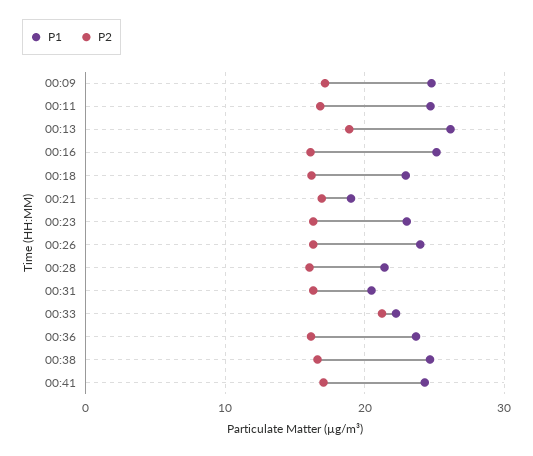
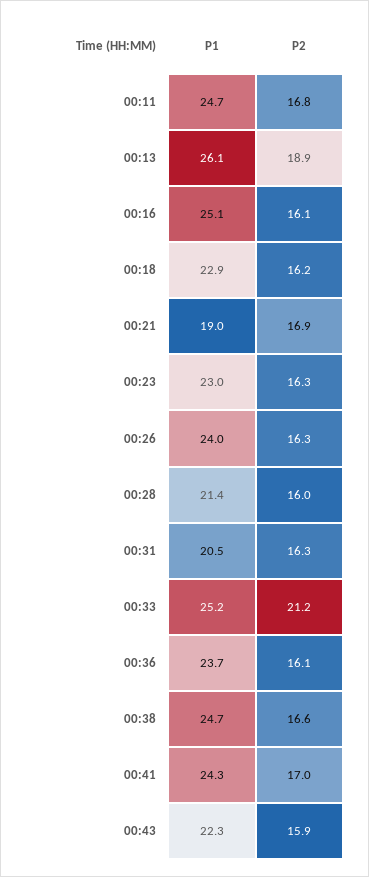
P1, 00:09: 25 -> none
P2, 00:09: 17 -> none
P1, 00:33: 22 -> 25.2
P1, 00:43: none -> 22.3
P2, 00:43: none -> 15.9

